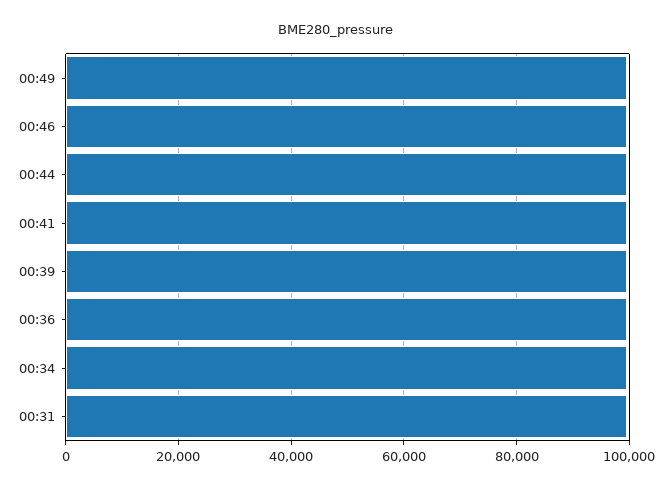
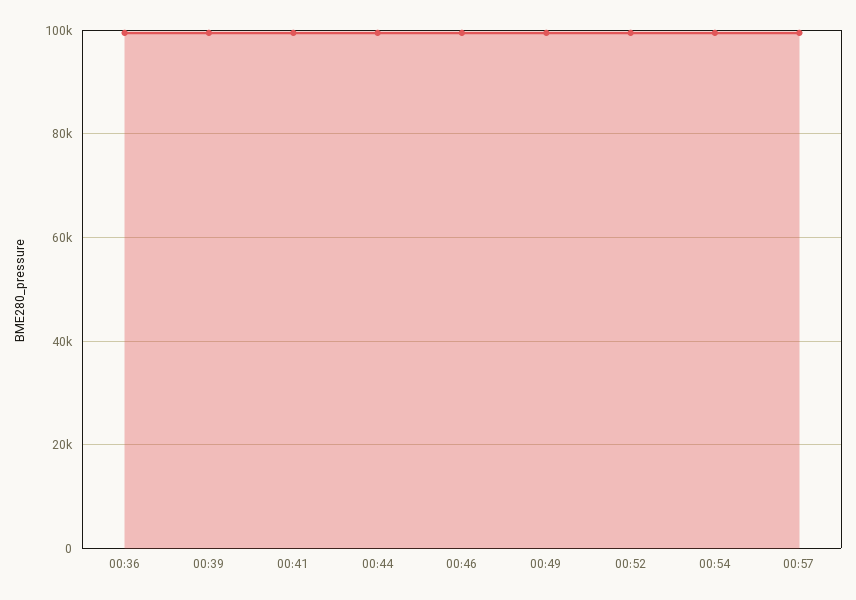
00:34: 100000 -> none
00:31: 100000 -> none
00:52: none -> 100000
00:54: none -> 100000
00:57: none -> 100000

